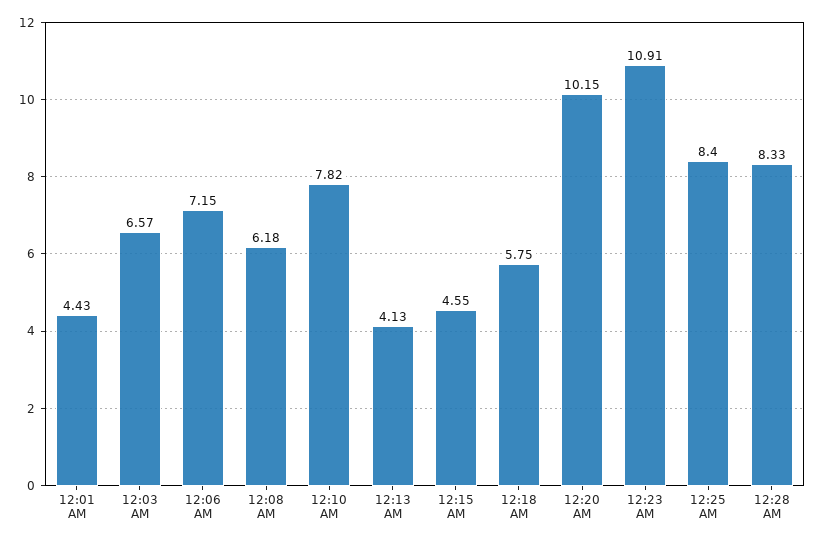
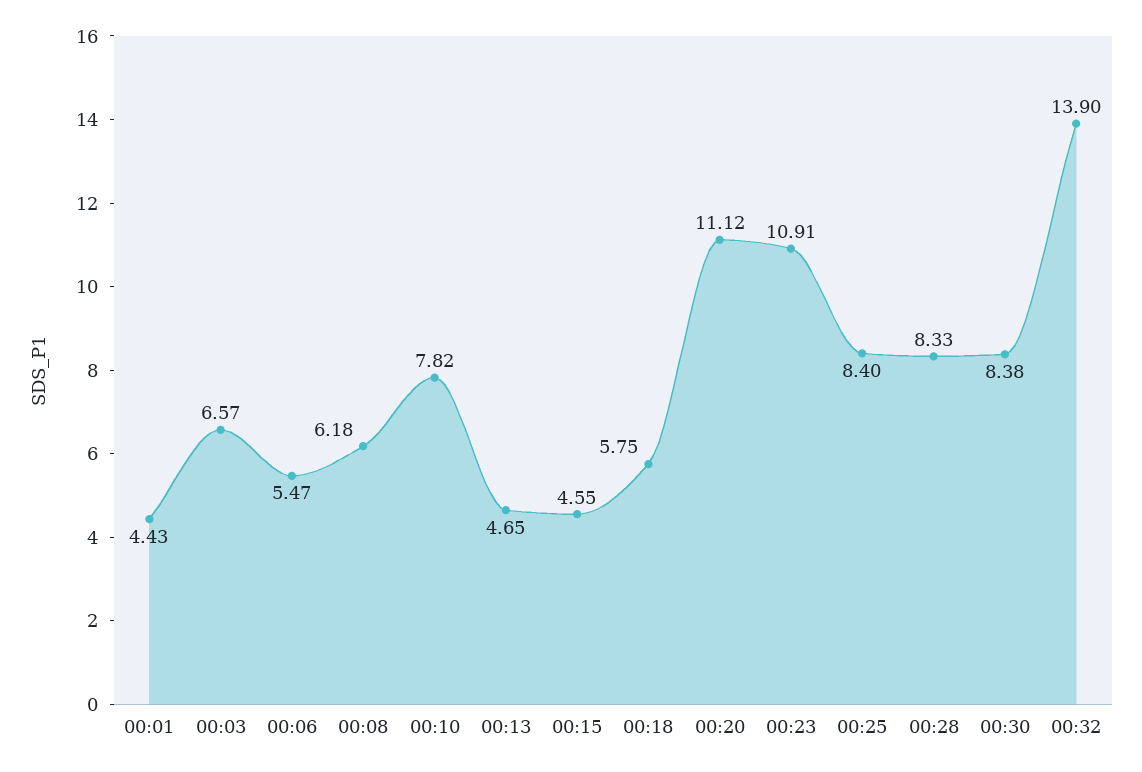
12:06 AM: 7.15 -> 5.47
12:13 AM: 4.13 -> 4.65
12:20 AM: 10.15 -> 11.12
00:30: none -> 8.38
00:32: none -> 13.9

